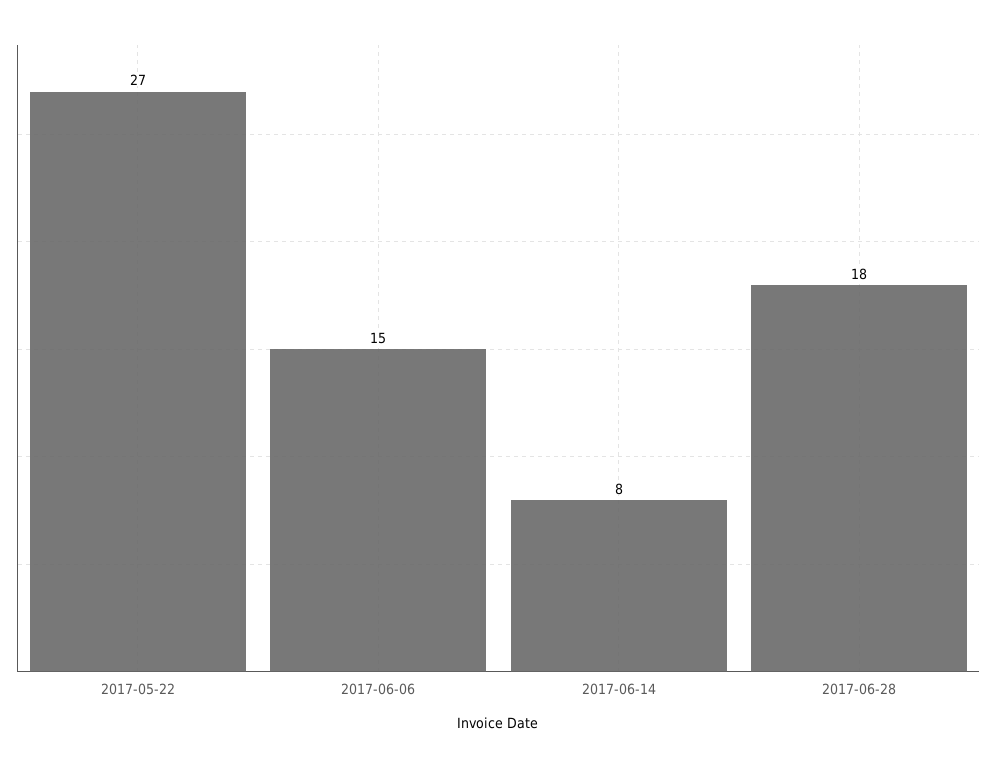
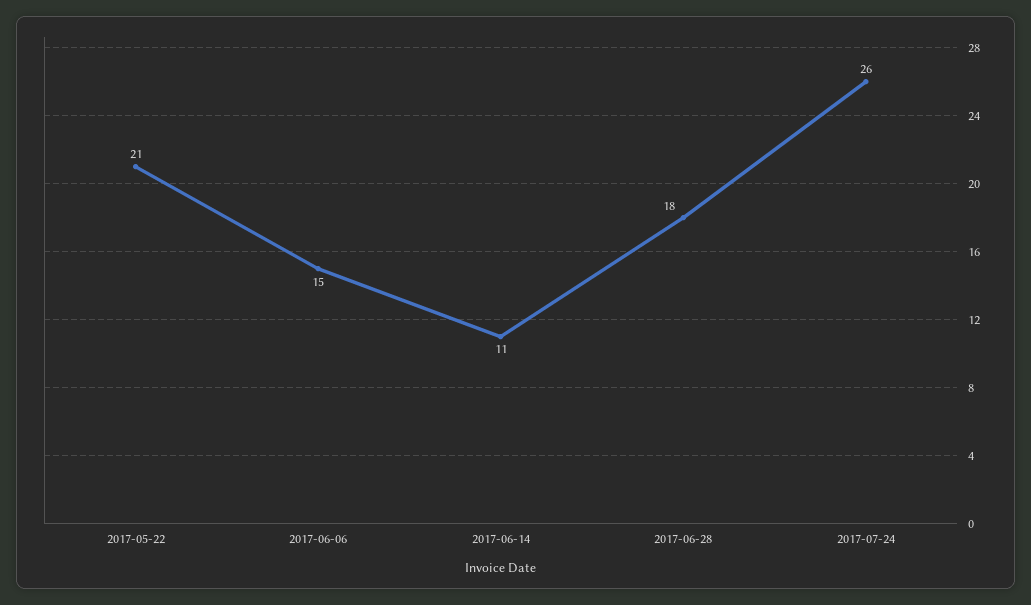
2017-05-22: 27 -> 21
2017-06-14: 8 -> 11
2017-07-24: none -> 26

